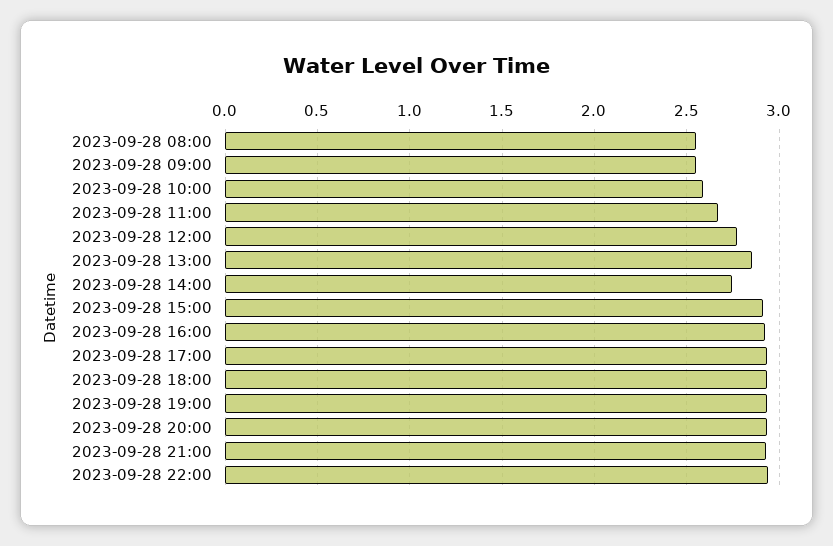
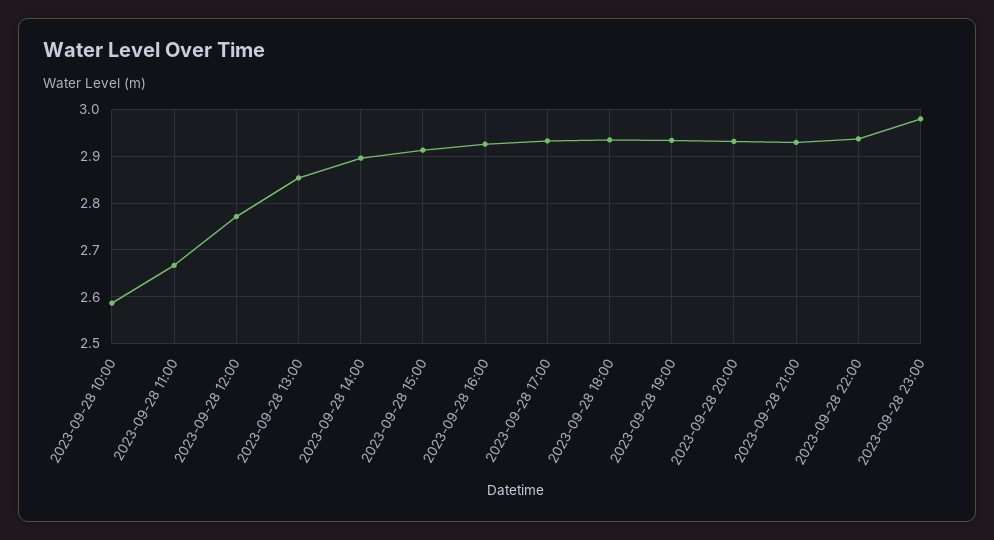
2023-09-28 08:00: 2.55 -> none
2023-09-28 09:00: 2.55 -> none
2023-09-28 14:00: 2.75 -> 2.9
2023-09-28 23:00: none -> 2.98

